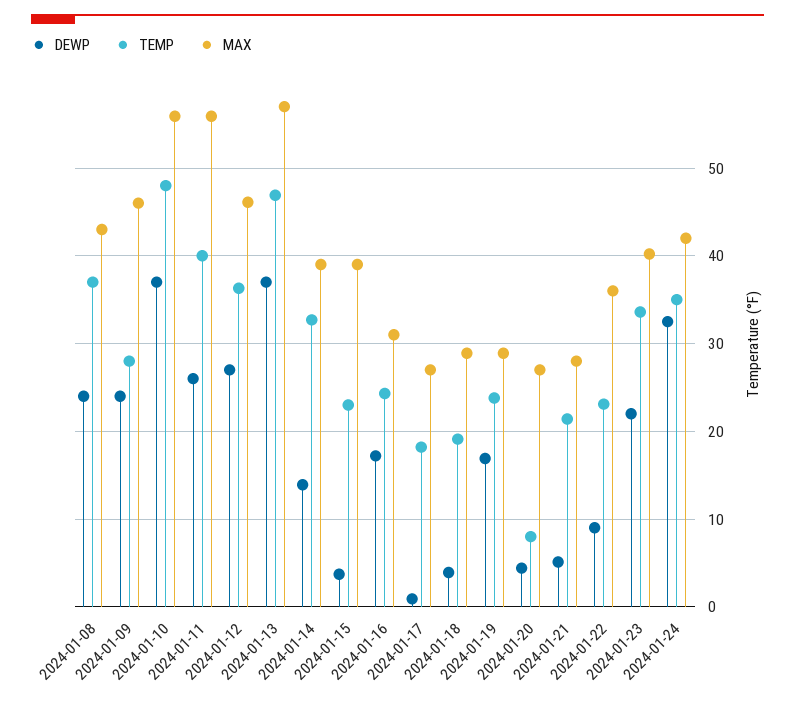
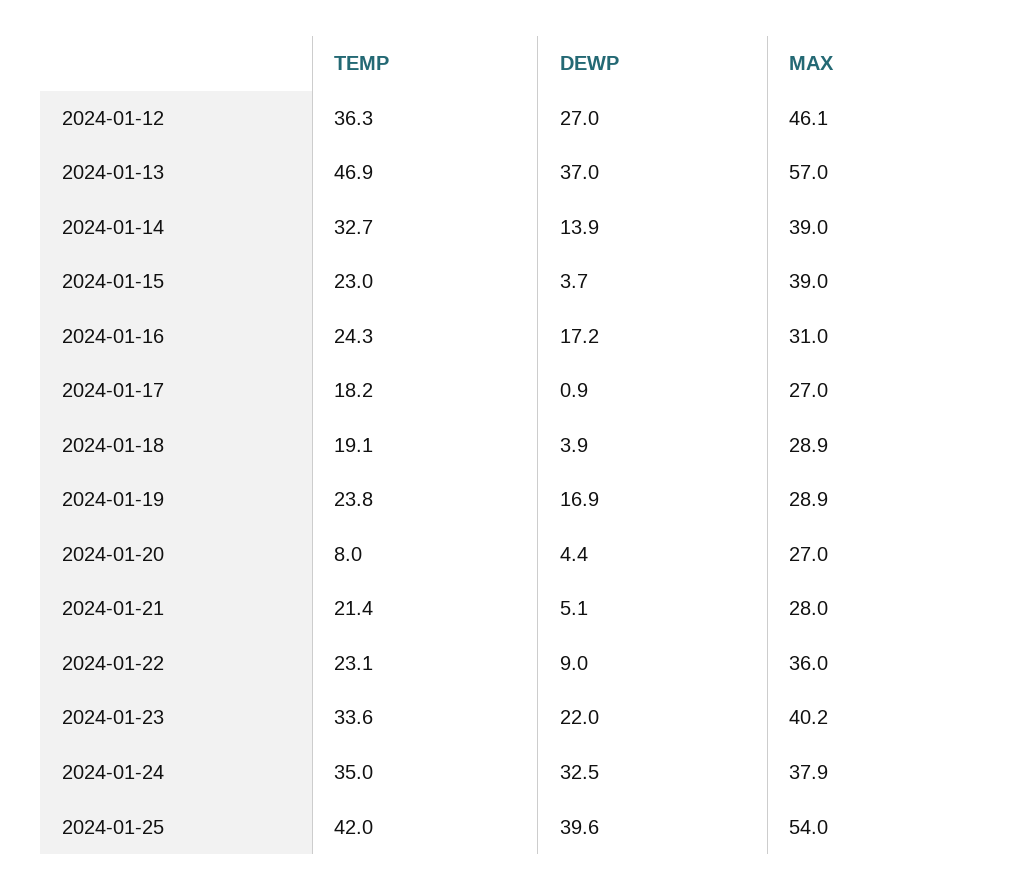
DEWP, 2024-01-08: 24 -> none
TEMP, 2024-01-08: 37 -> none
MAX, 2024-01-08: 43 -> none
DEWP, 2024-01-09: 24 -> none
TEMP, 2024-01-09: 28 -> none
MAX, 2024-01-09: 46 -> none
DEWP, 2024-01-10: 37 -> none
TEMP, 2024-01-10: 48 -> none
MAX, 2024-01-10: 56 -> none
DEWP, 2024-01-11: 26 -> none
TEMP, 2024-01-11: 40 -> none
MAX, 2024-01-11: 56 -> none
MAX, 2024-01-24: 42 -> 37.9
TEMP, 2024-01-25: none -> 42
DEWP, 2024-01-25: none -> 39.6
MAX, 2024-01-25: none -> 54

